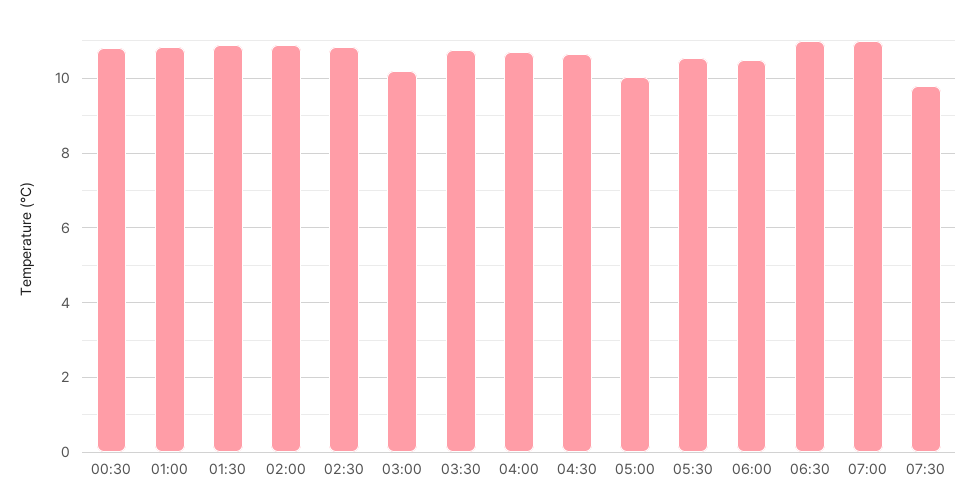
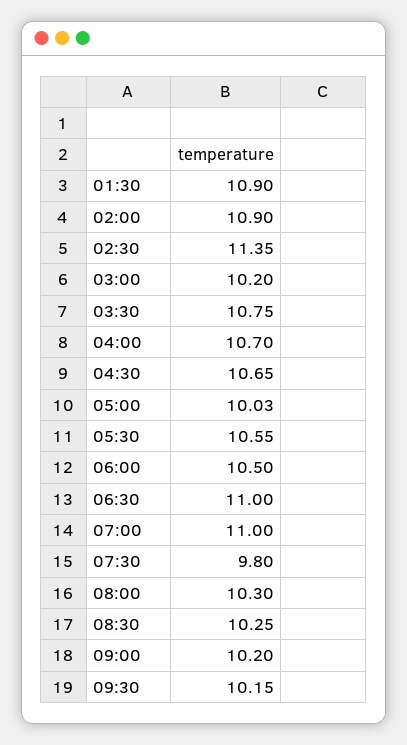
00:30: 10.8 -> none
01:00: 10.8 -> none
02:30: 10.8 -> 11.35
08:00: none -> 10.3
08:30: none -> 10.25
09:00: none -> 10.2
09:30: none -> 10.15

